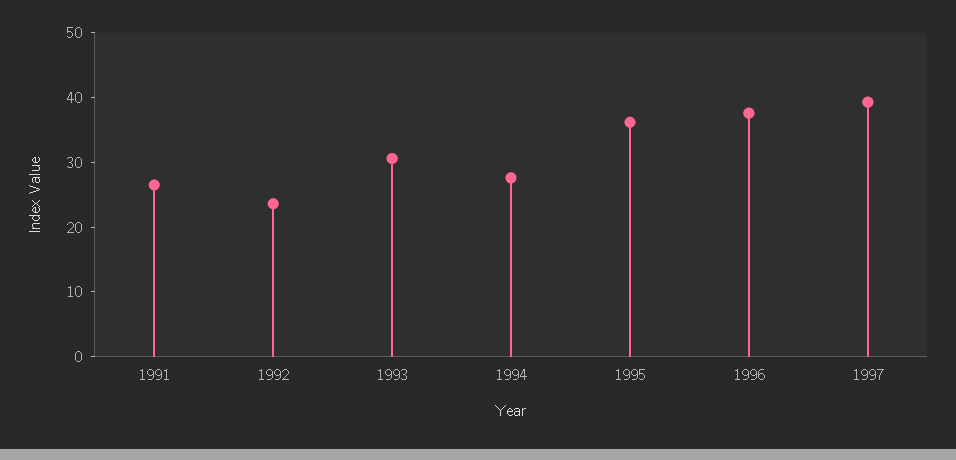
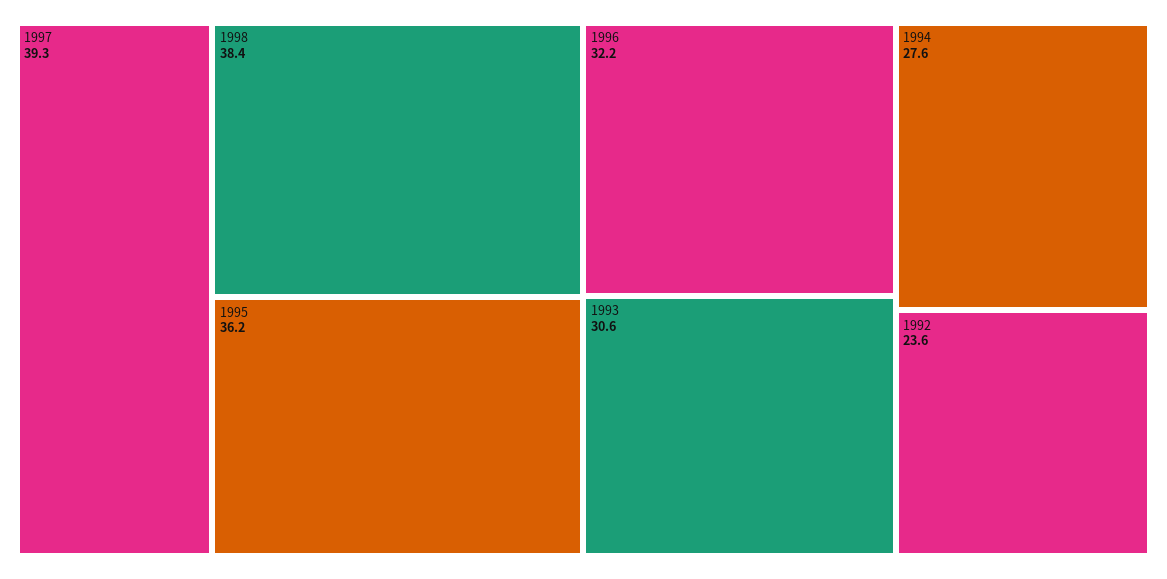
1991: 26 -> none
1996: 38 -> 32.2
1998: none -> 38.4

